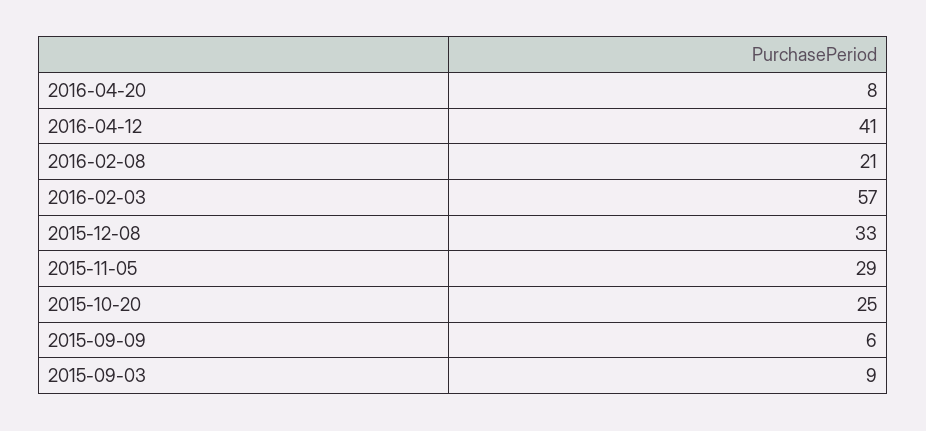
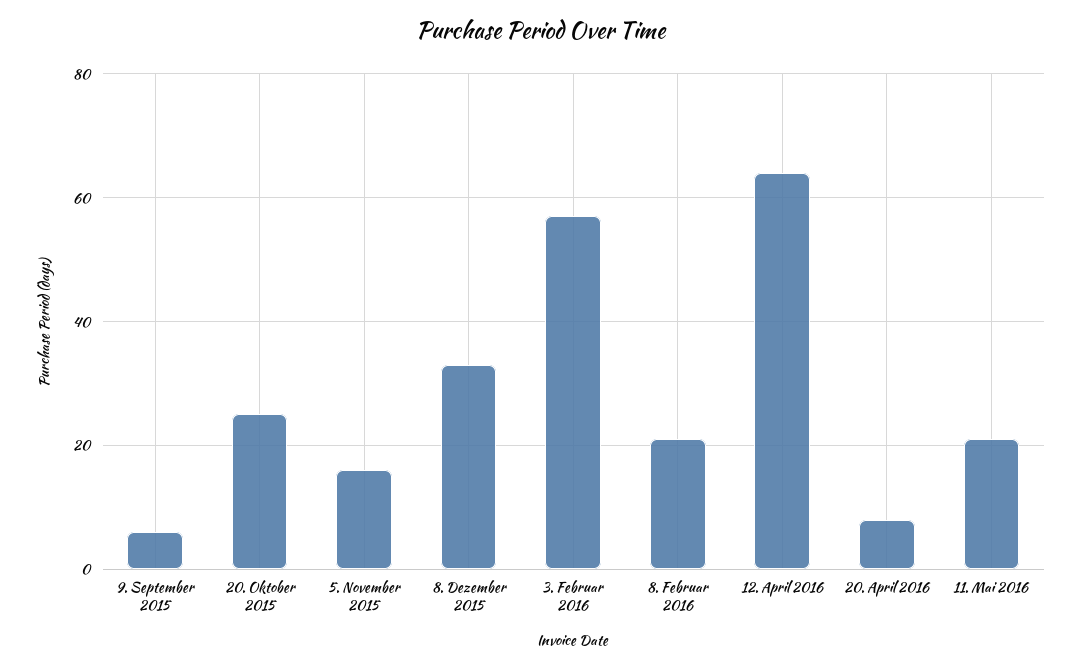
2016-04-12: 41 -> 65
2015-11-05: 29 -> 15
2015-09-03: 9 -> none
11. Mai 2016: none -> 20

